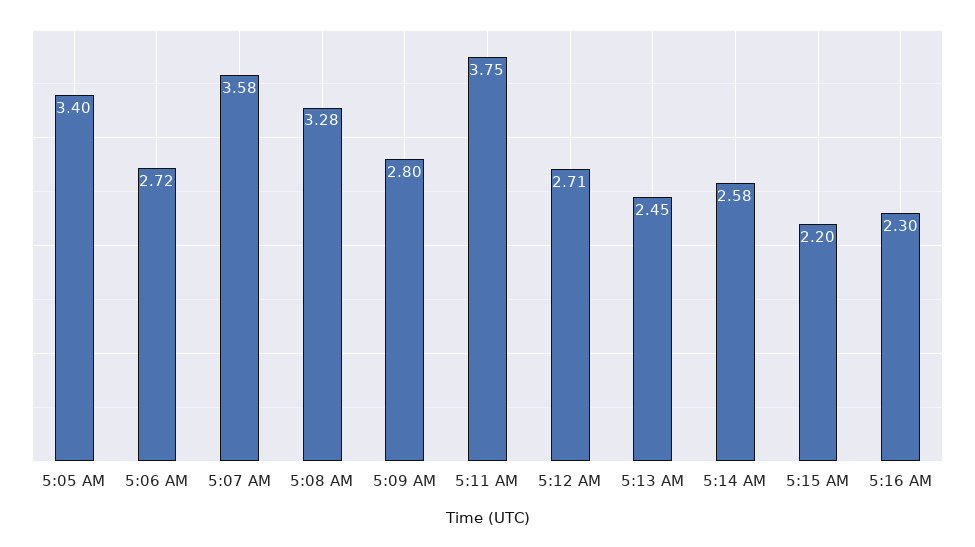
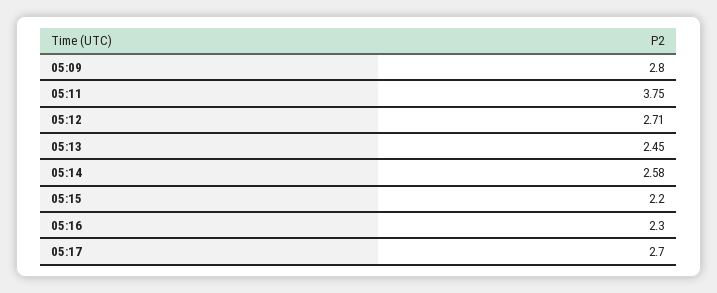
5:05 AM: 3.4 -> none
5:06 AM: 2.72 -> none
5:07 AM: 3.58 -> none
5:08 AM: 3.28 -> none
05:17: none -> 2.7

